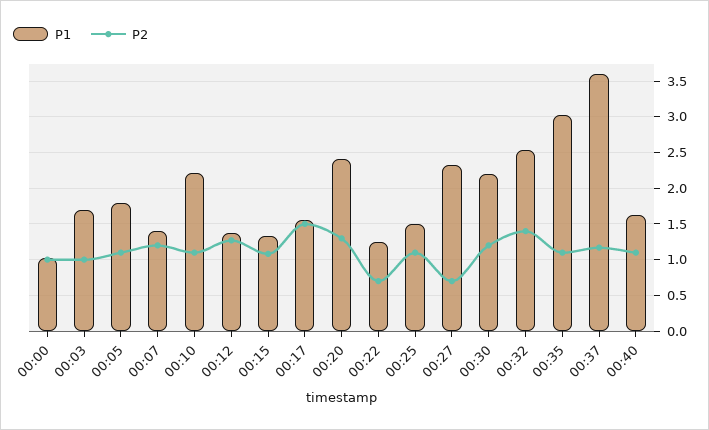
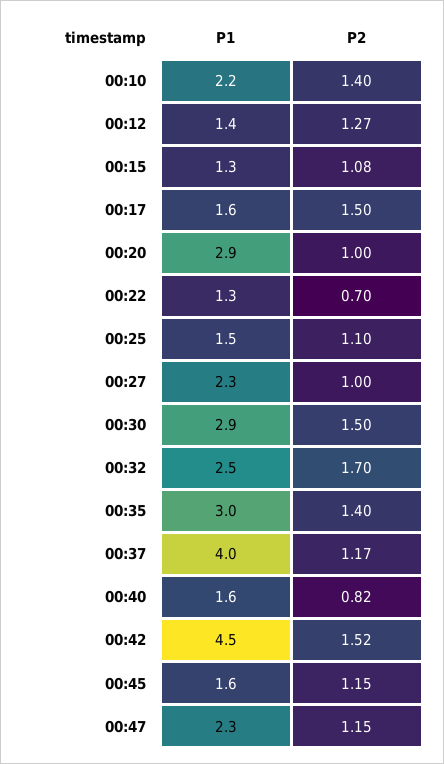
P1, 00:00: 1 -> none
P2, 00:00: 1 -> none
P1, 00:03: 1.7 -> none
P2, 00:03: 1 -> none
P1, 00:05: 1.8 -> none
P2, 00:05: 1.1 -> none
P1, 00:07: 1.4 -> none
P2, 00:07: 1.2 -> none
P2, 00:10: 1.1 -> 1.4
P1, 00:20: 2.4 -> 2.9
P2, 00:20: 1.3 -> 1
P2, 00:27: 0.7 -> 1
P1, 00:30: 2.2 -> 2.9
P2, 00:30: 1.2 -> 1.5
P2, 00:32: 1.4 -> 1.7
P2, 00:35: 1.1 -> 1.4
P1, 00:37: 3.6 -> 4
P2, 00:40: 1.1 -> 0.82
P1, 00:42: none -> 4.5
P2, 00:42: none -> 1.52
P1, 00:45: none -> 1.6
P2, 00:45: none -> 1.15
P1, 00:47: none -> 2.3
P2, 00:47: none -> 1.15

